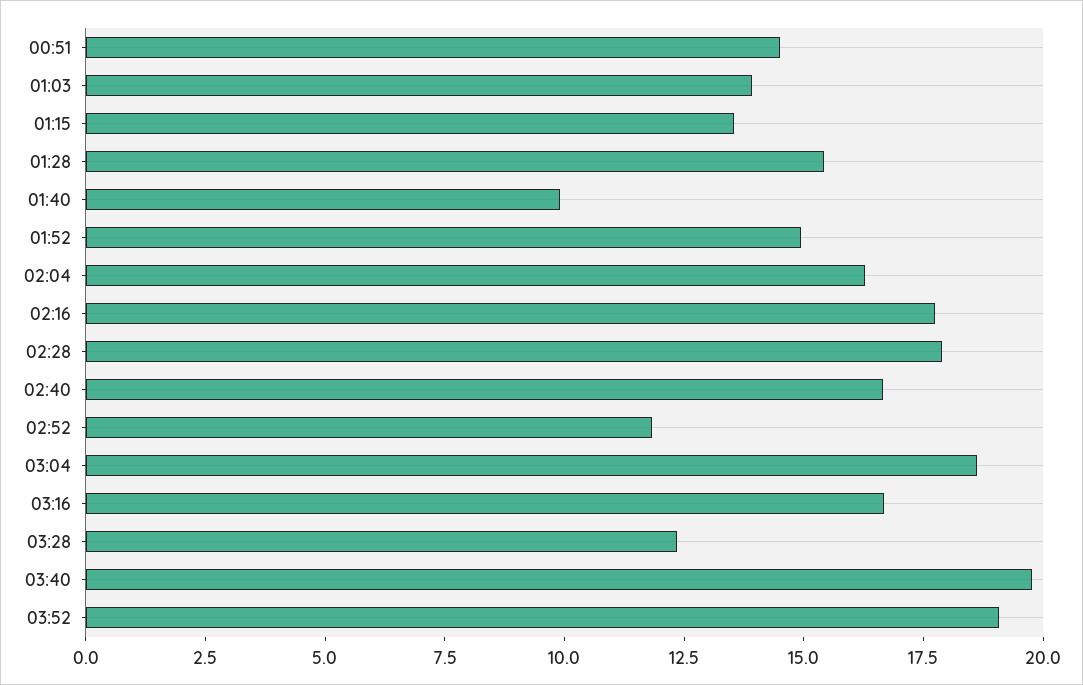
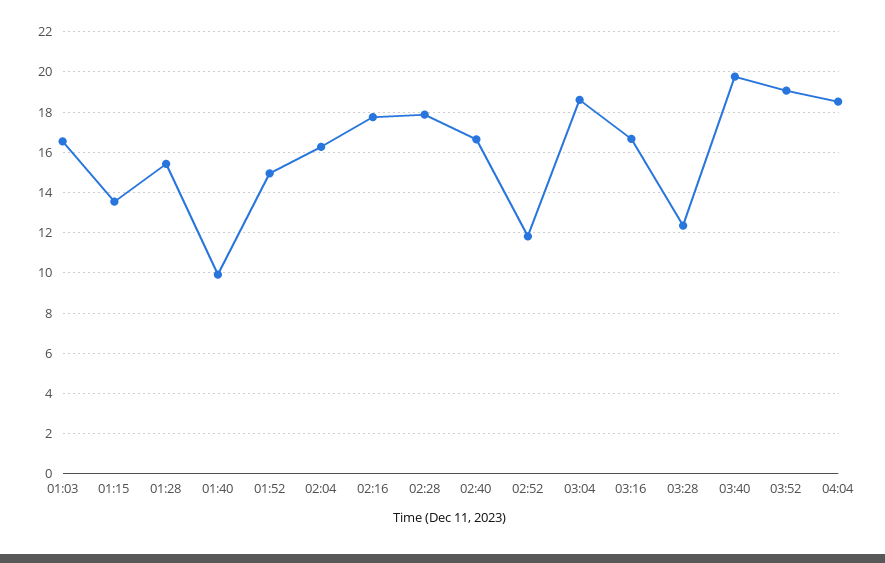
00:51: 14.5 -> none
01:03: 14 -> 16.5
04:04: none -> 18.5

